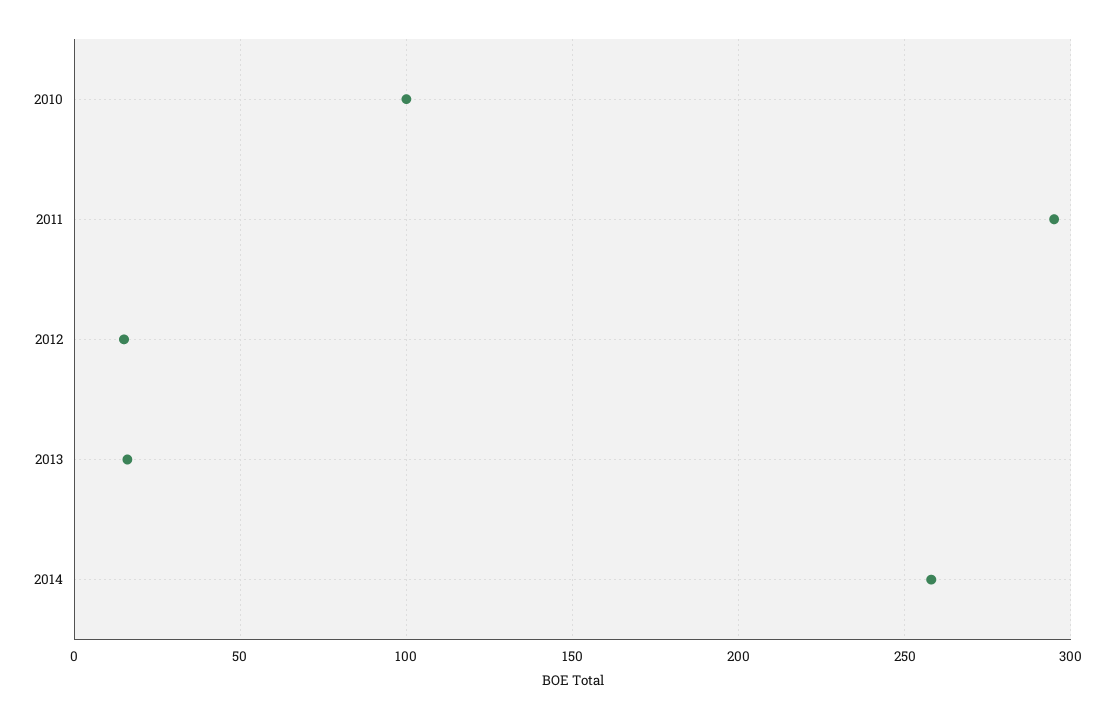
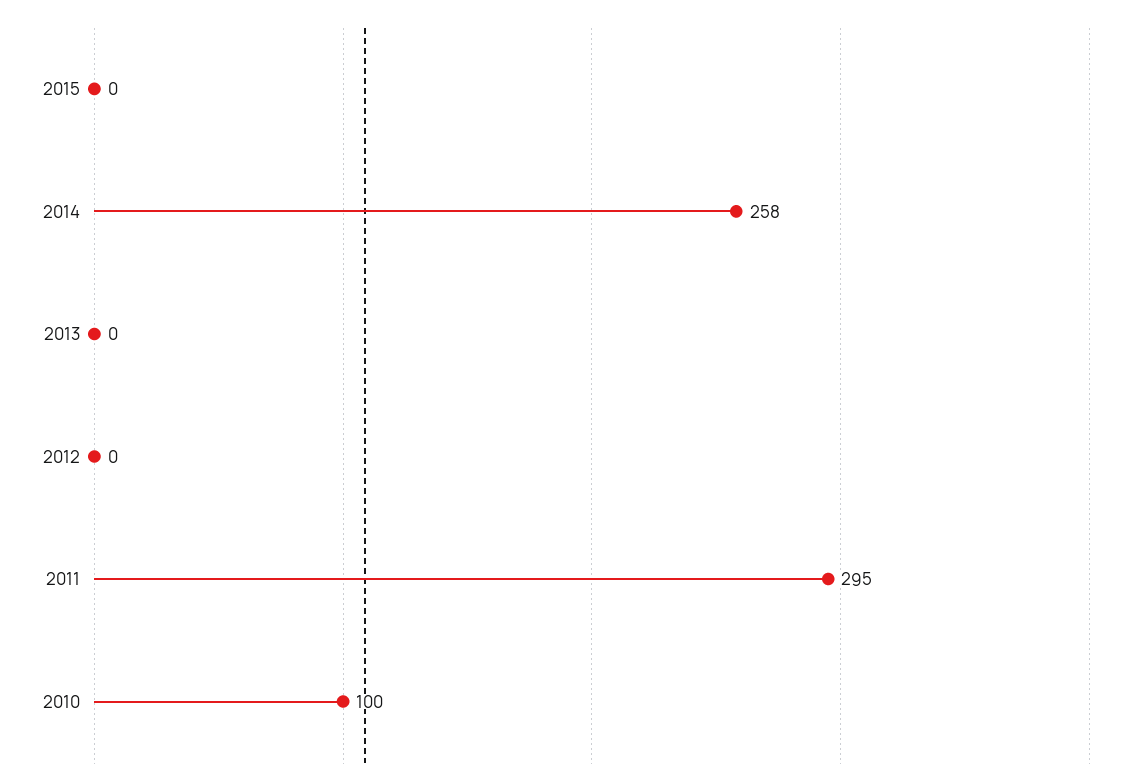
2012: 15 -> 0
2013: 15 -> 0
2015: none -> 0

